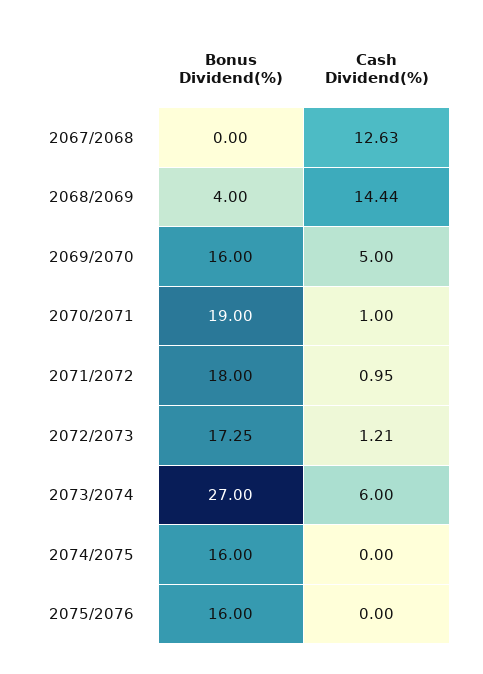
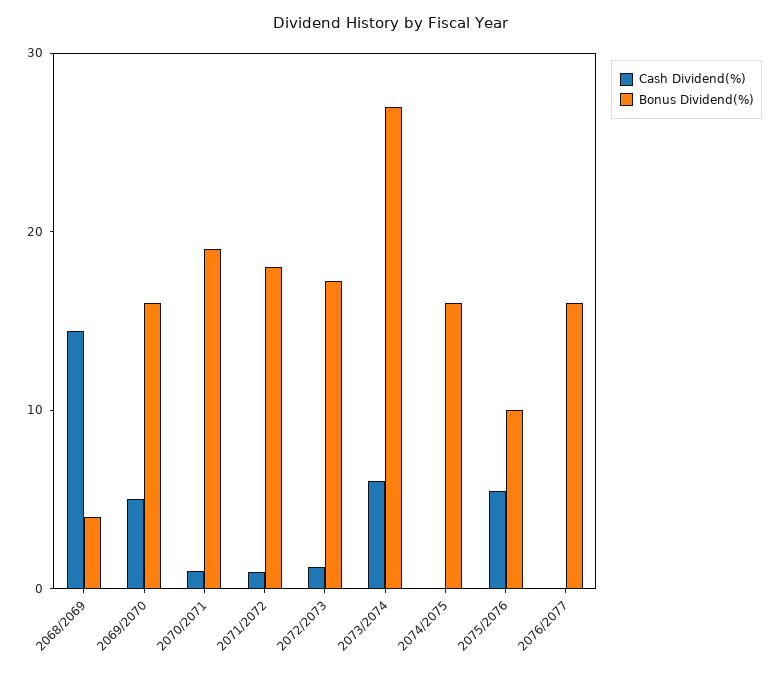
Bonus Dividend(%), 2067/2068: 0 -> none
Cash Dividend(%), 2067/2068: 12.63 -> none
Bonus Dividend(%), 2075/2076: 16 -> 10
Cash Dividend(%), 2075/2076: 0 -> 6
Cash Dividend(%), 2076/2077: none -> 0
Bonus Dividend(%), 2076/2077: none -> 16

